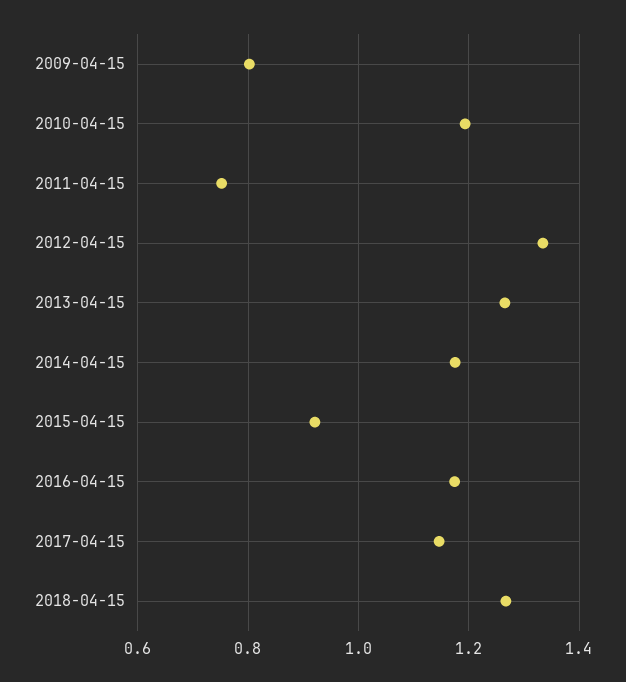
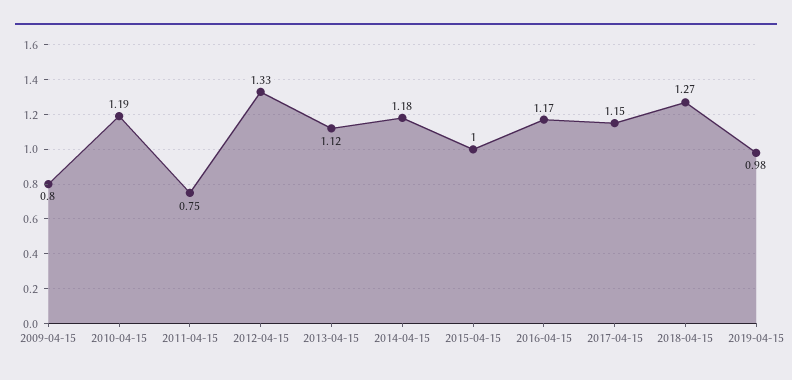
2013-04-15: 1.26 -> 1.12
2015-04-15: 0.92 -> 1
2019-04-15: none -> 0.98

